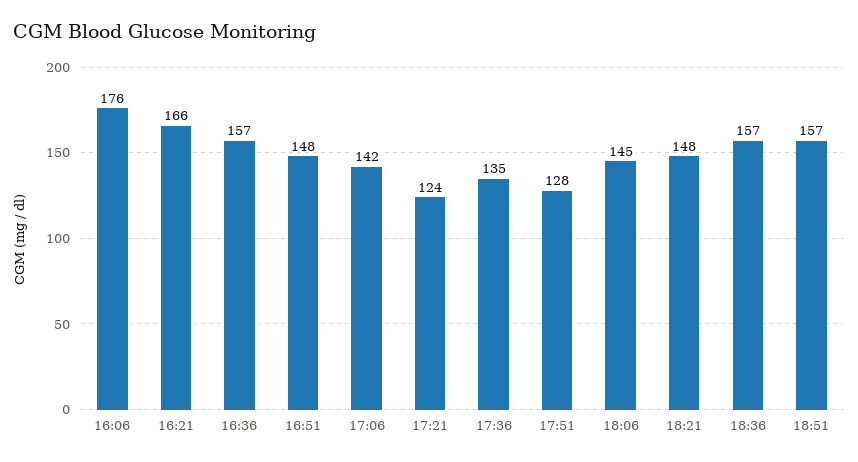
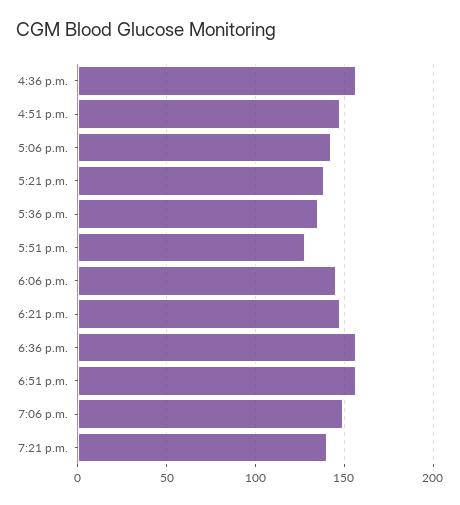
16:06: 176 -> none
16:21: 166 -> none
17:21: 124 -> 140
7:06 p.m.: none -> 150
7:21 p.m.: none -> 140

